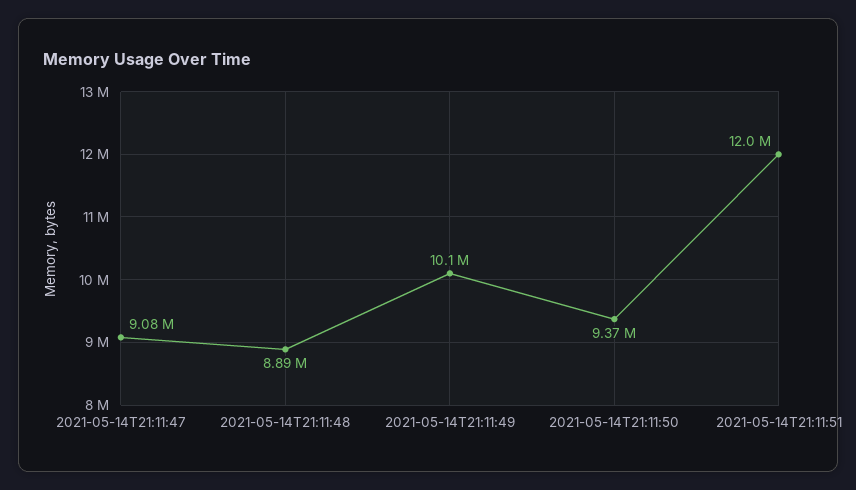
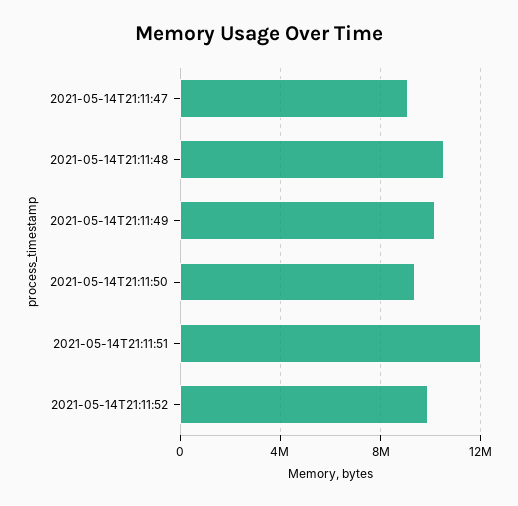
2021-05-14T21:11:48: 8890000 -> 10500000
2021-05-14T21:11:52: none -> 10000000

